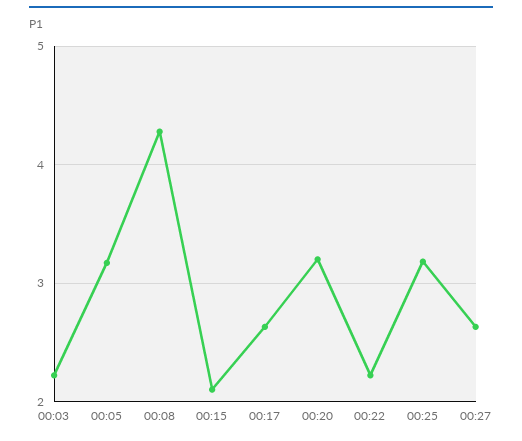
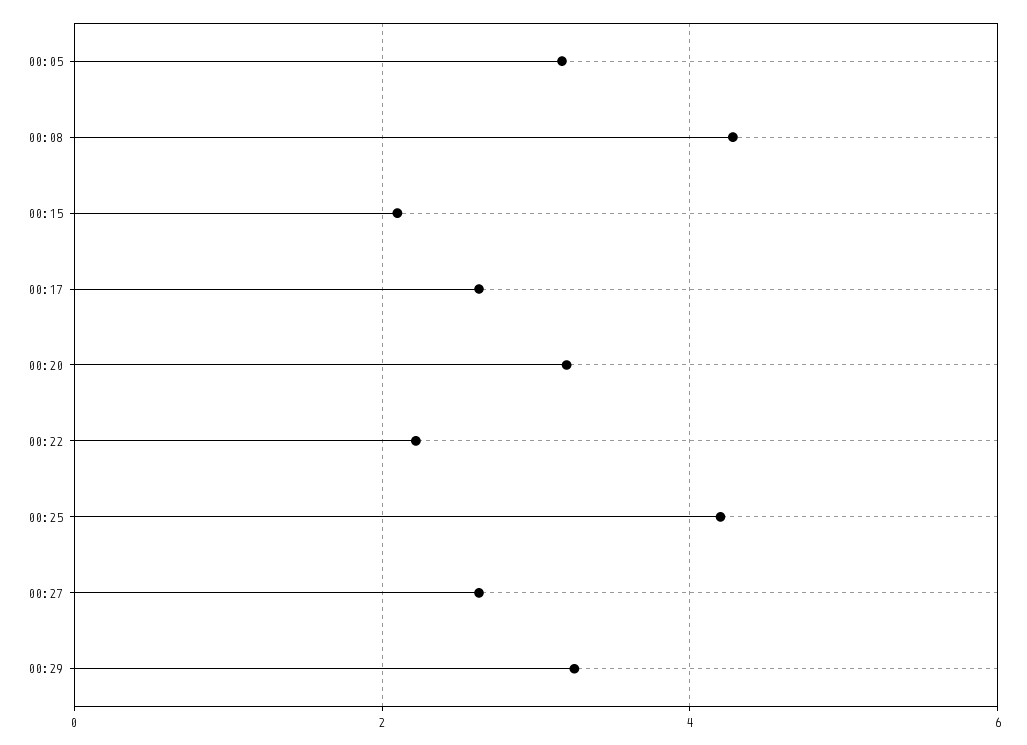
00:03: 2.2 -> none
00:25: 3.2 -> 4.2
00:29: none -> 3.2

